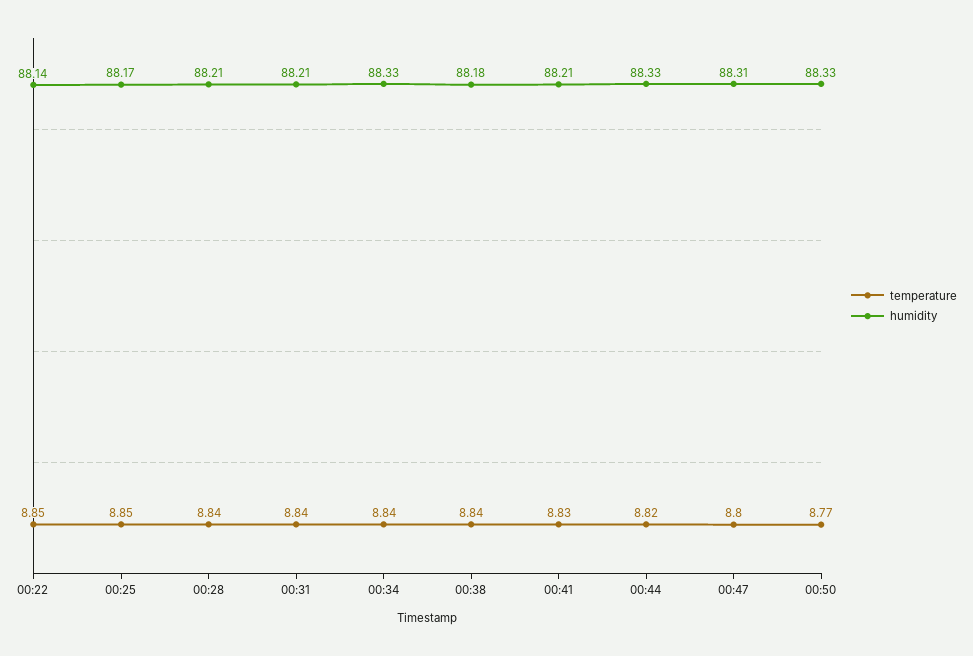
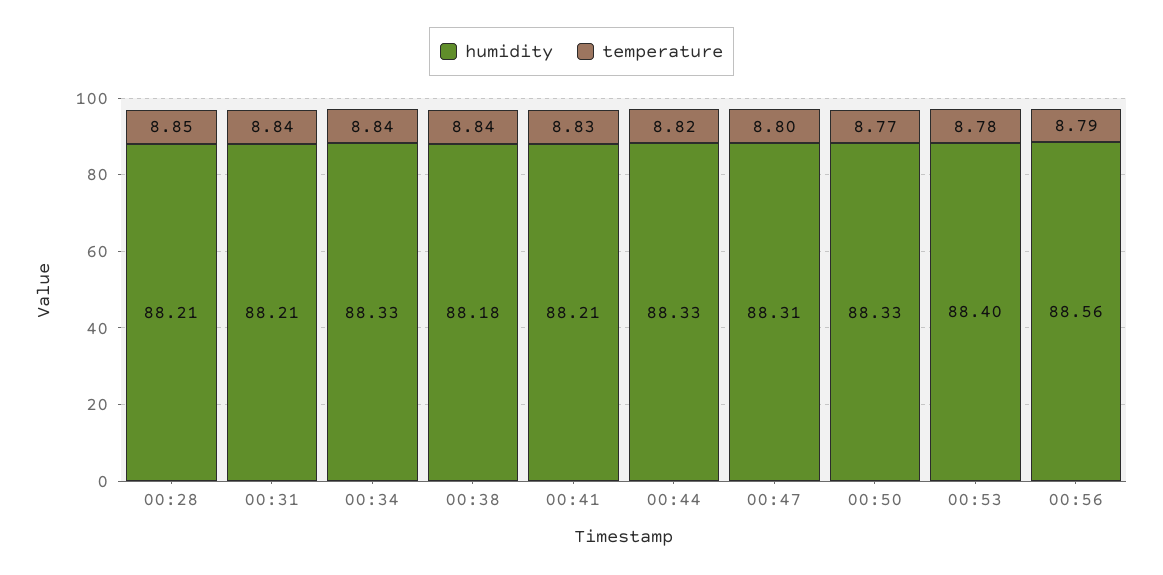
temperature, 00:22: 8.85 -> none
humidity, 00:22: 88.14 -> none
temperature, 00:25: 8.85 -> none
humidity, 00:25: 88.17 -> none
temperature, 00:28: 8.84 -> 8.85
humidity, 00:53: none -> 88.4
temperature, 00:53: none -> 8.78
humidity, 00:56: none -> 88.56
temperature, 00:56: none -> 8.79

